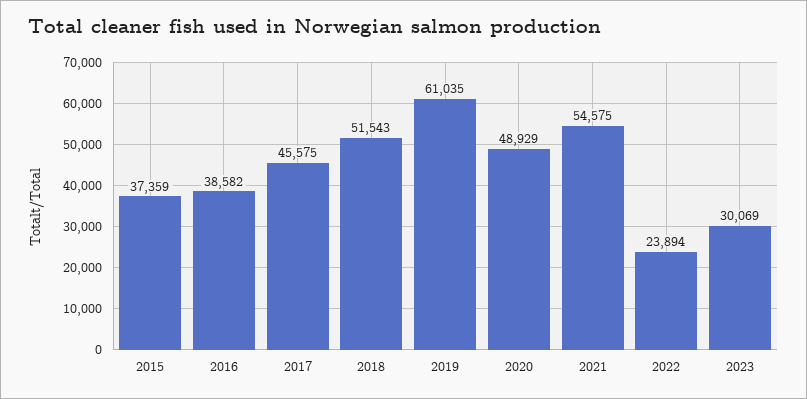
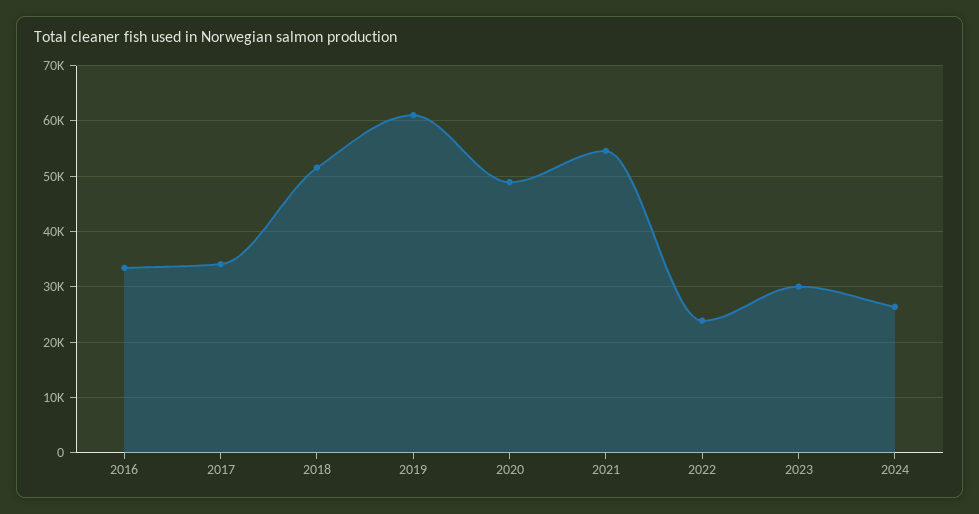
2015: 37359 -> none
2016: 38582 -> 34000
2017: 45575 -> 34000
2024: none -> 26000

